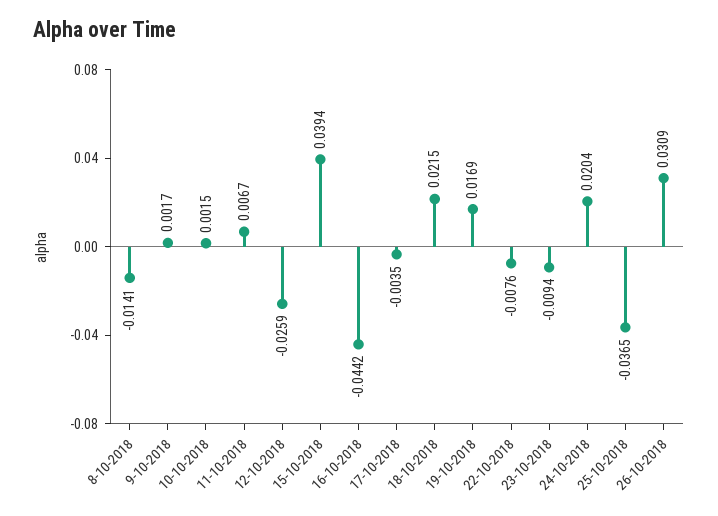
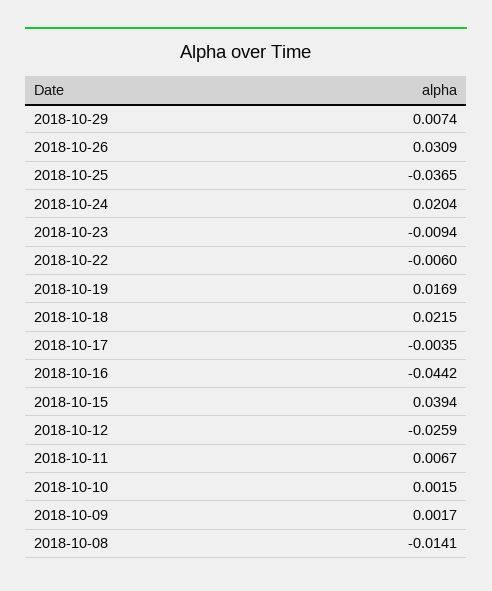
22-10-2018: -0.0076 -> -0.006
2018-10-29: none -> 0.0074

